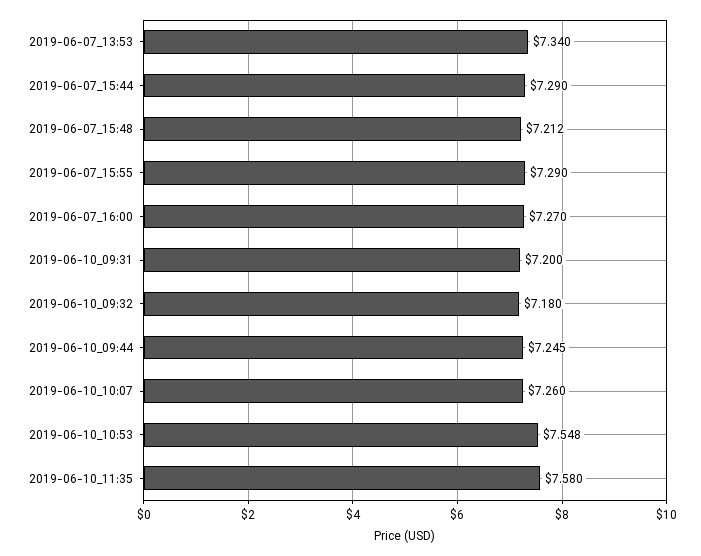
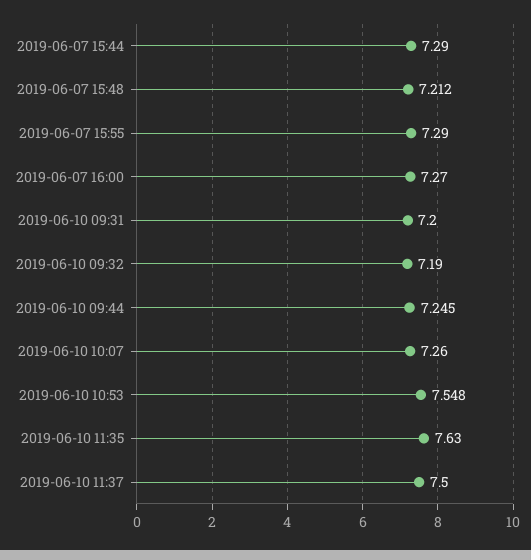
2019-06-07_13:53: 7.34 -> none
2019-06-10_09:32: 7.18 -> 7.19
2019-06-10_11:35: 7.58 -> 7.63
2019-06-10 11:37: none -> 7.5

